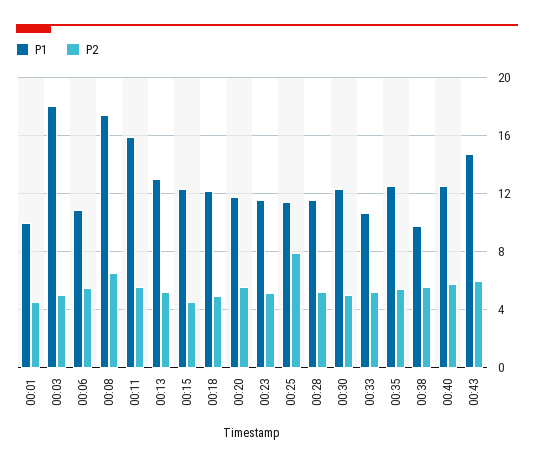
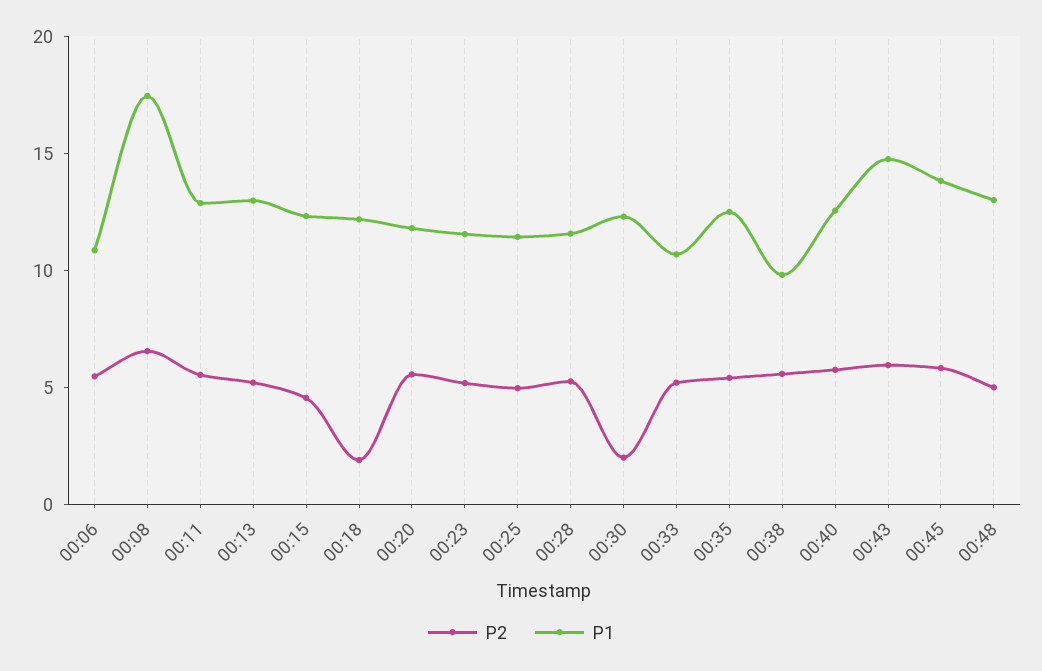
P1, 00:01: 10 -> none
P2, 00:01: 4.5 -> none
P1, 00:03: 18 -> none
P2, 00:03: 5 -> none
P1, 00:11: 16 -> 13
P2, 00:18: 5 -> 2
P2, 00:25: 8 -> 5
P2, 00:30: 5 -> 2
P2, 00:45: none -> 6
P1, 00:45: none -> 14
P2, 00:48: none -> 5
P1, 00:48: none -> 13

